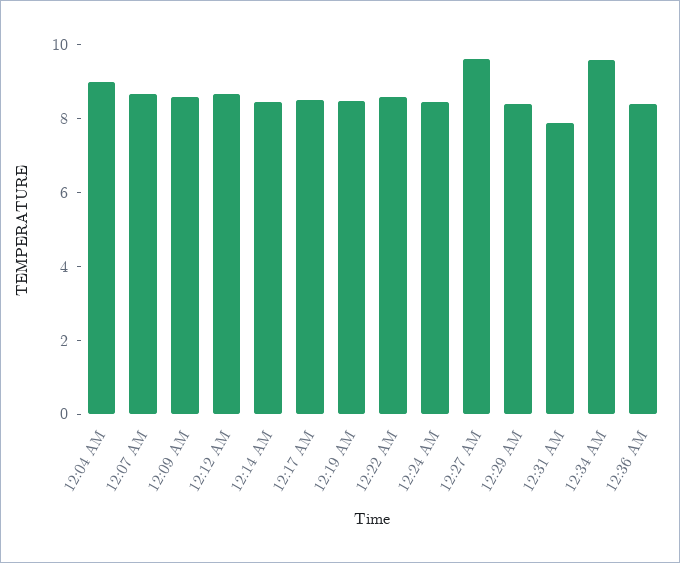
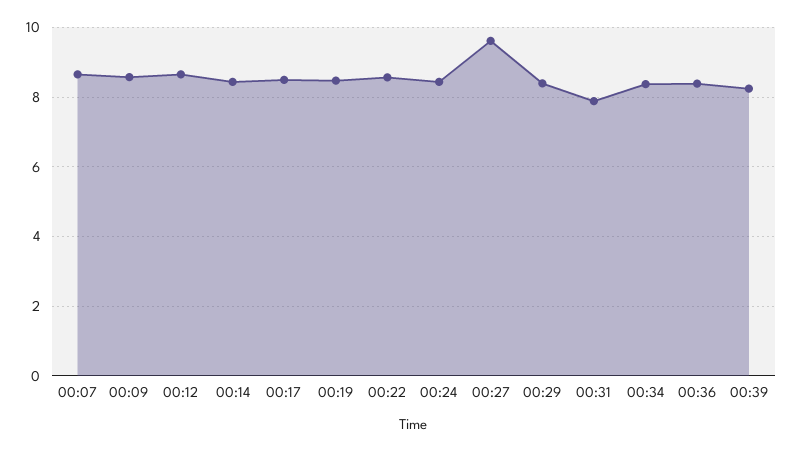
12:04 AM: 9 -> none
12:34 AM: 9.5 -> 8.4
00:39: none -> 8.2

